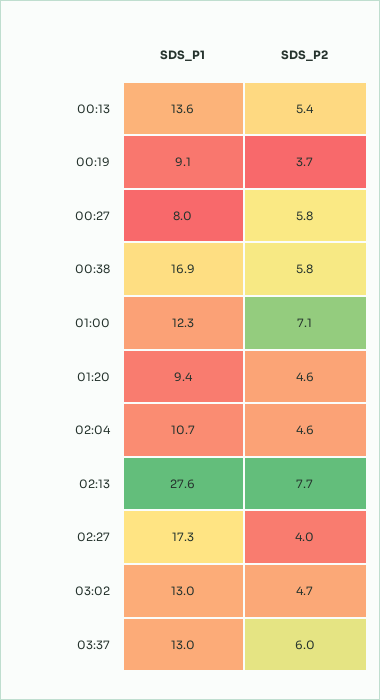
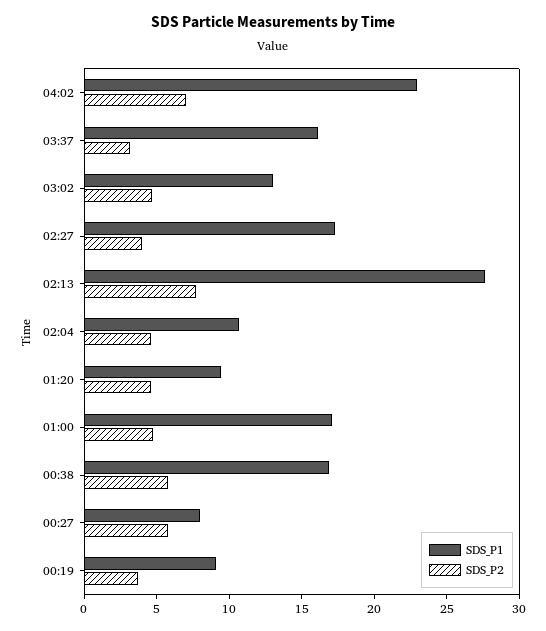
SDS_P1, 00:13: 13.6 -> none
SDS_P2, 00:13: 5.4 -> none
SDS_P1, 01:00: 12.3 -> 17
SDS_P2, 01:00: 7.1 -> 5
SDS_P1, 03:37: 13 -> 16
SDS_P2, 03:37: 6 -> 3
SDS_P1, 04:02: none -> 23
SDS_P2, 04:02: none -> 7

